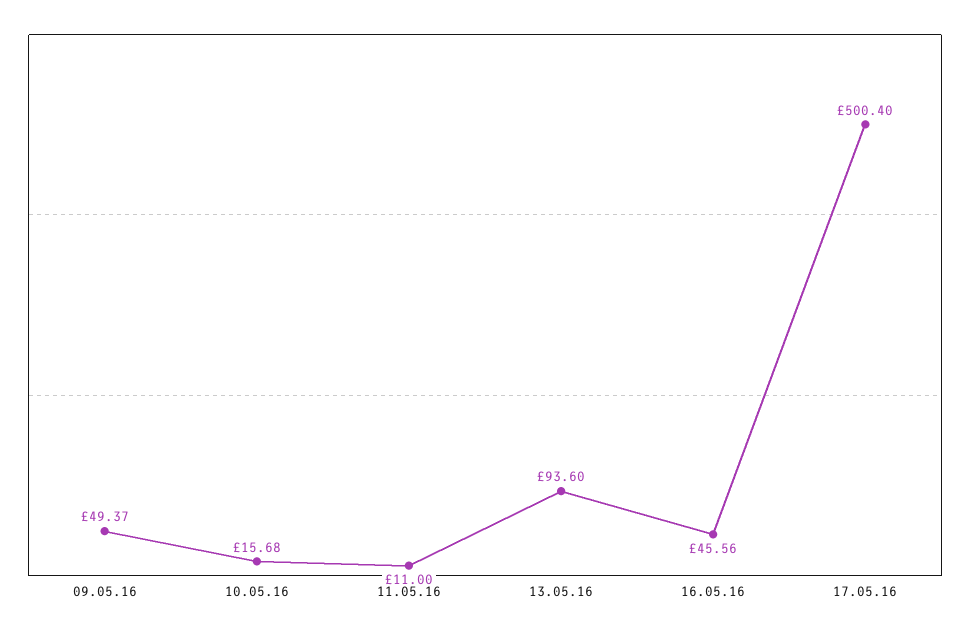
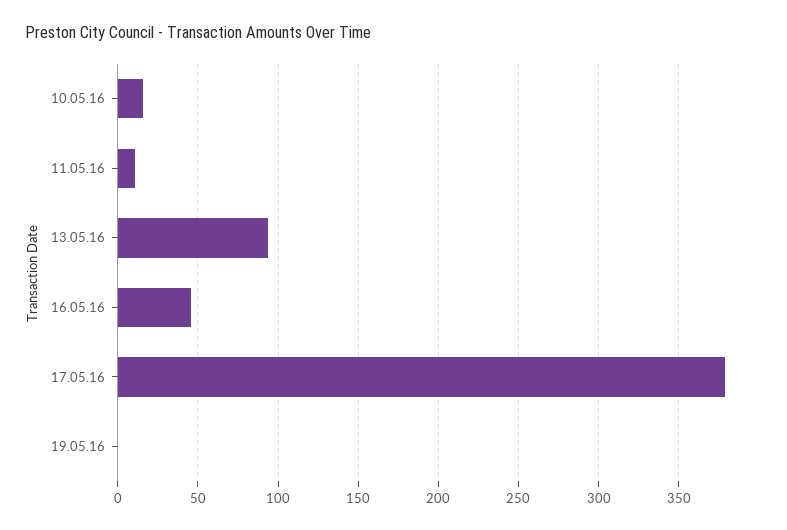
09.05.16: 49.37 -> none
17.05.16: 500.4 -> 380
19.05.16: none -> 0

